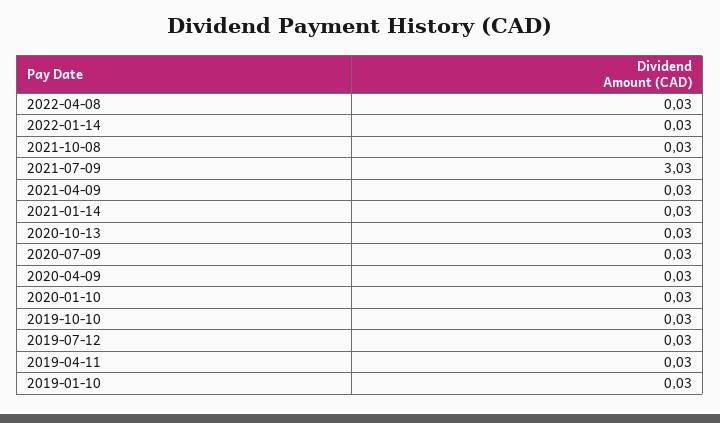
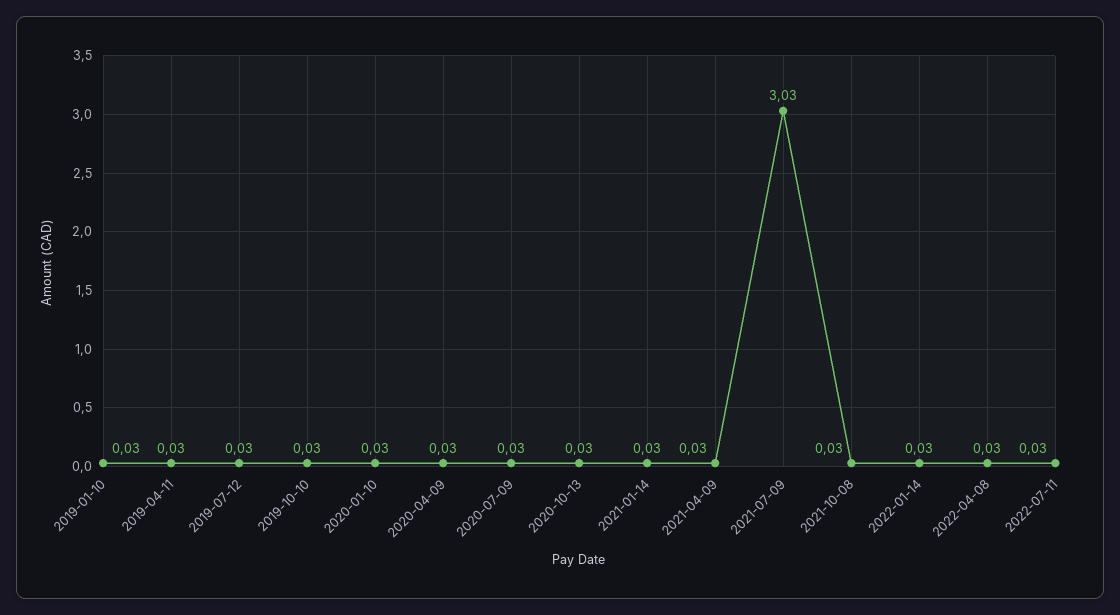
2022-07-11: none -> 0.03

